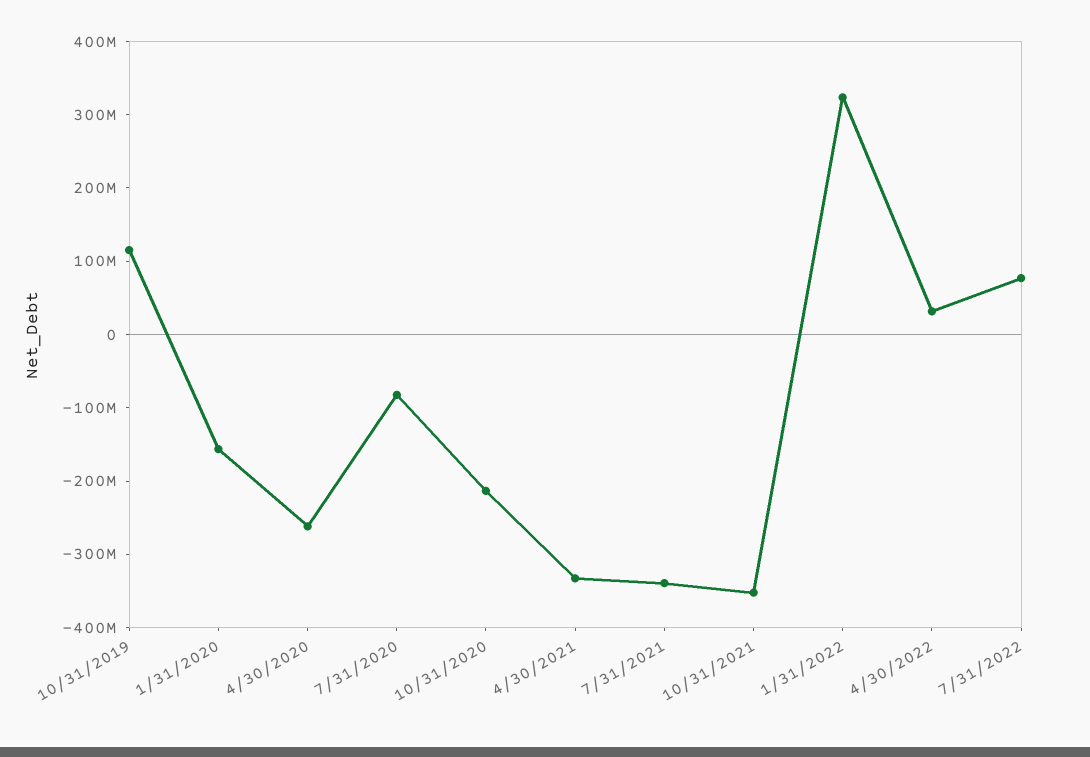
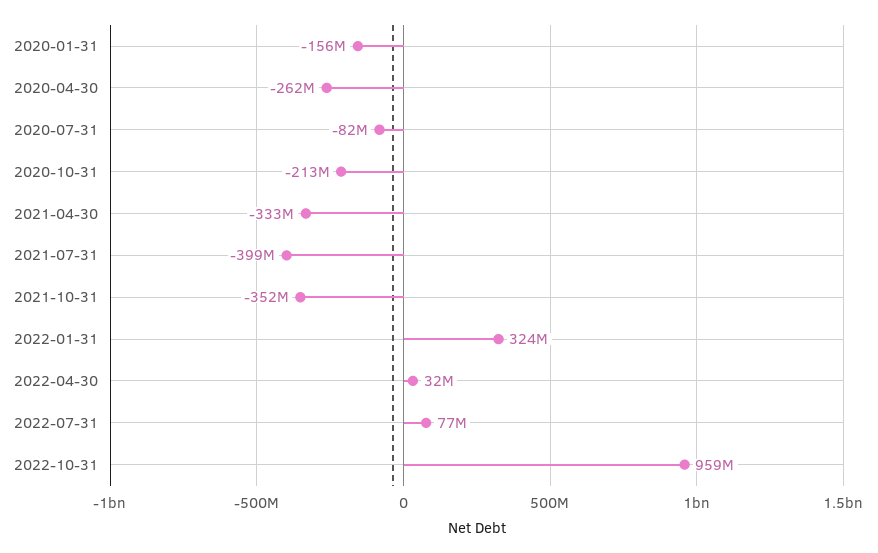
10/31/2019: 120000000 -> none
7/31/2021: -340000000 -> -399000000
2022-10-31: none -> 959000000

